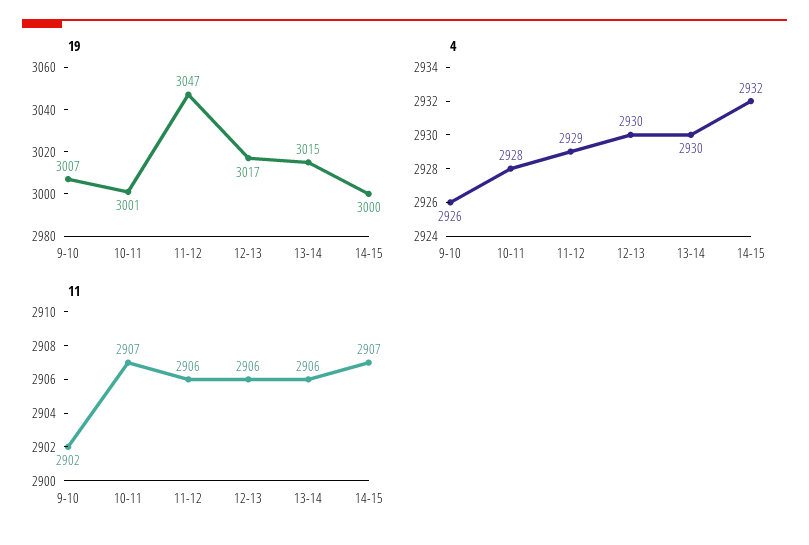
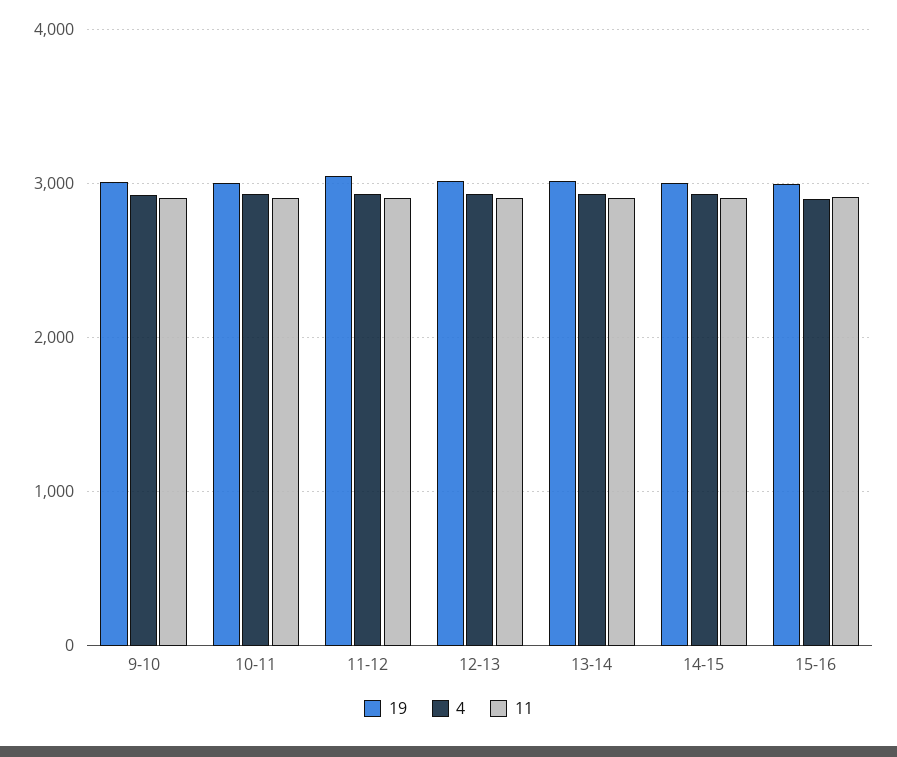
19, 15-16: none -> 3000
4, 15-16: none -> 2900
11, 15-16: none -> 2900

